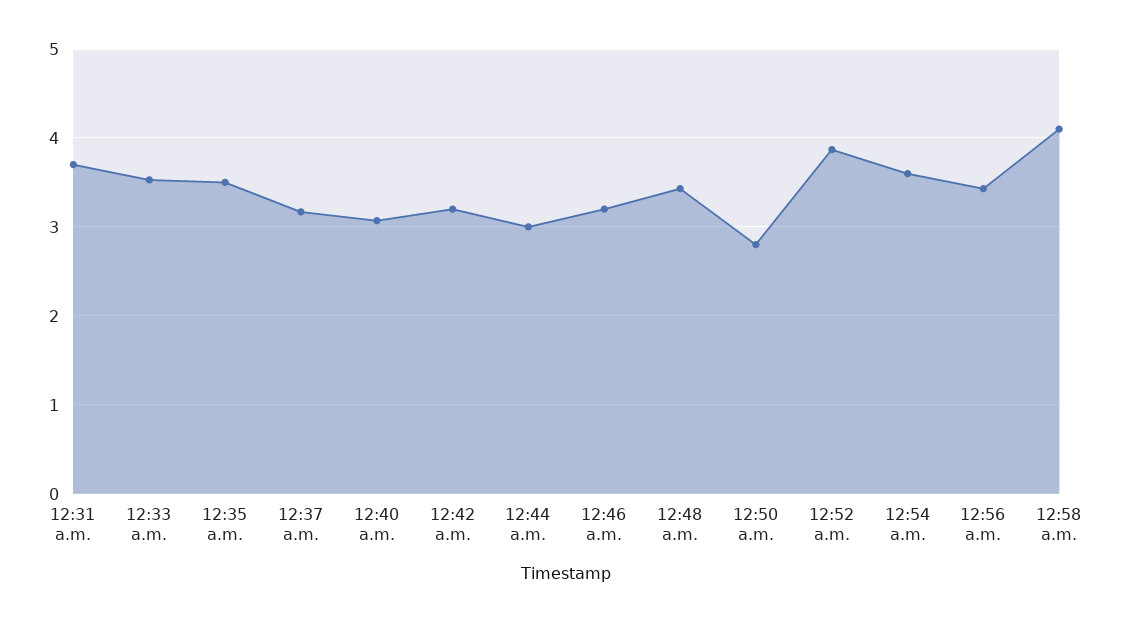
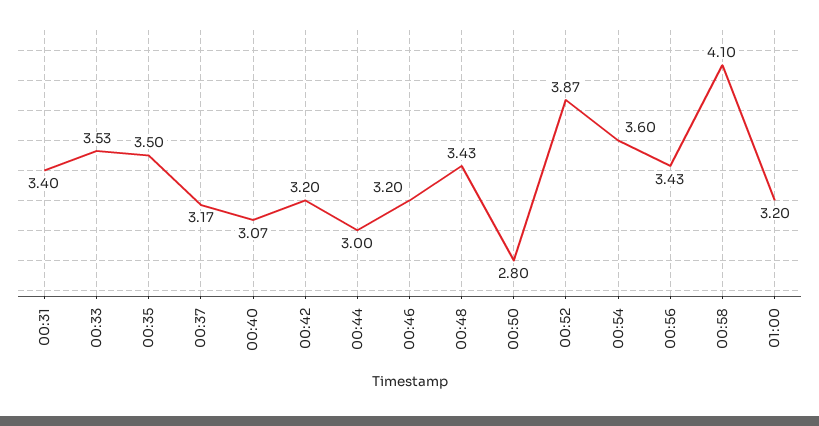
12:31 a.m.: 3.7 -> 3.4
01:00: none -> 3.2

